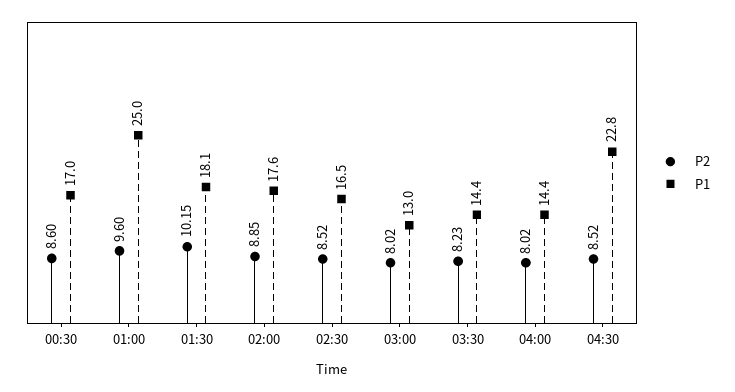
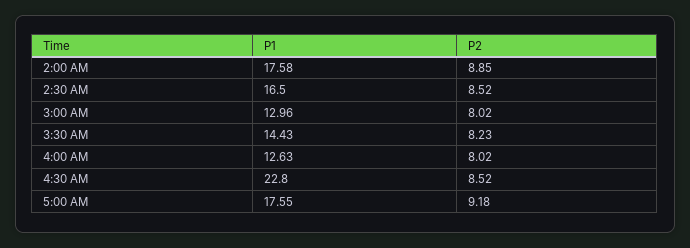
P2, 00:30: 8.6 -> none
P1, 00:30: 17 -> none
P2, 01:00: 9.6 -> none
P1, 01:00: 25 -> none
P2, 01:30: 10.15 -> none
P1, 01:30: 18.1 -> none
P1, 04:00: 14.4 -> 12.63
P1, 5:00 AM: none -> 17.55
P2, 5:00 AM: none -> 9.18

